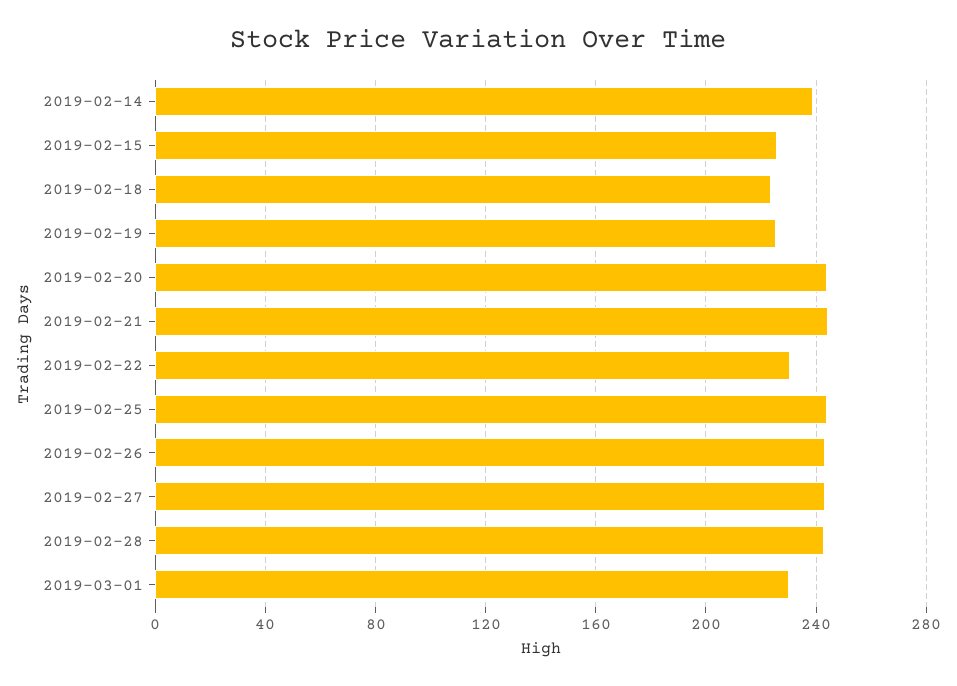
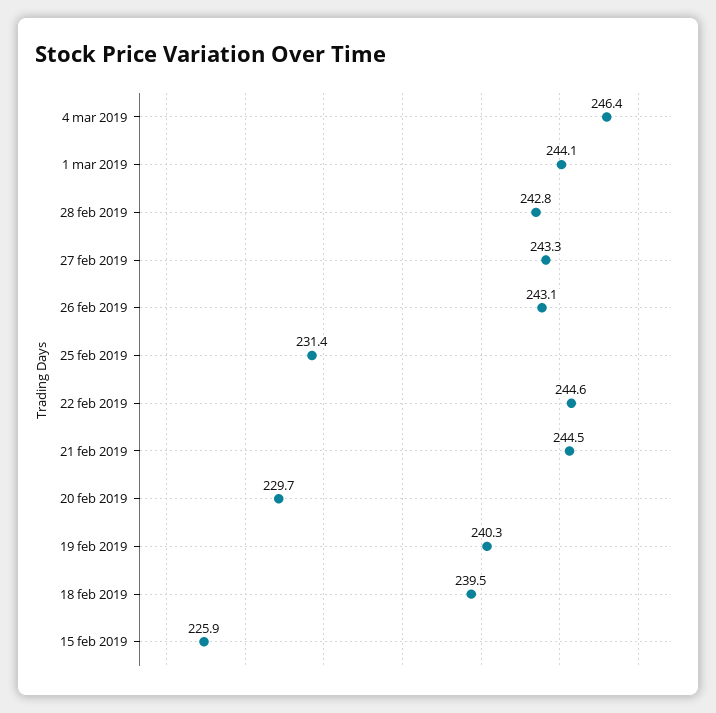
2019-02-14: 240 -> none
2019-02-18: 225 -> 239.5
2019-02-19: 225 -> 240.3
2019-02-20: 245 -> 229.7
2019-02-22: 230 -> 244.6
2019-02-25: 245 -> 231.4
2019-03-01: 230 -> 244.1
4 mar 2019: none -> 246.4

